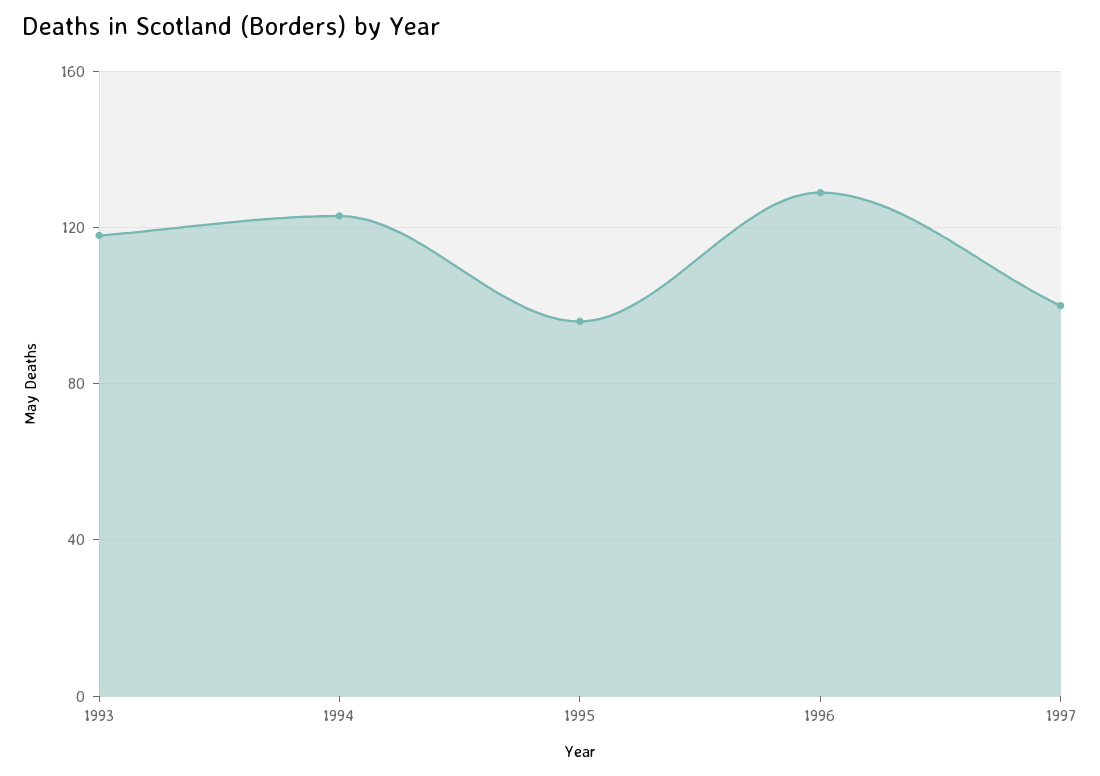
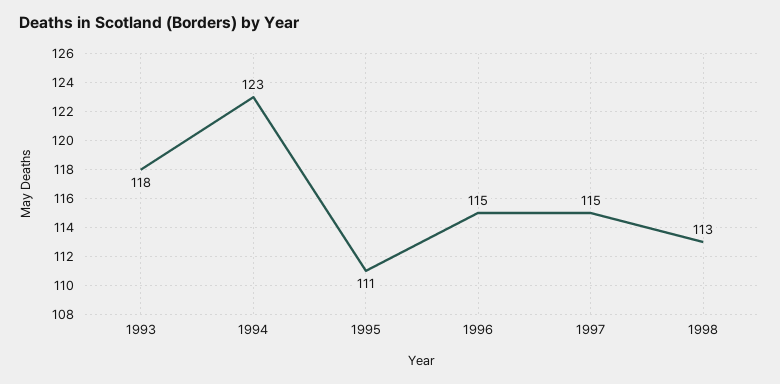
1995: 95 -> 111
1996: 130 -> 115
1997: 100 -> 115
1998: none -> 113

